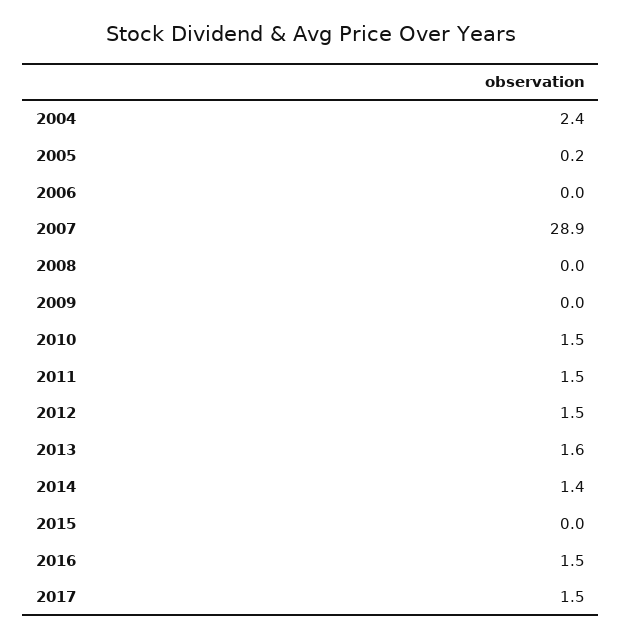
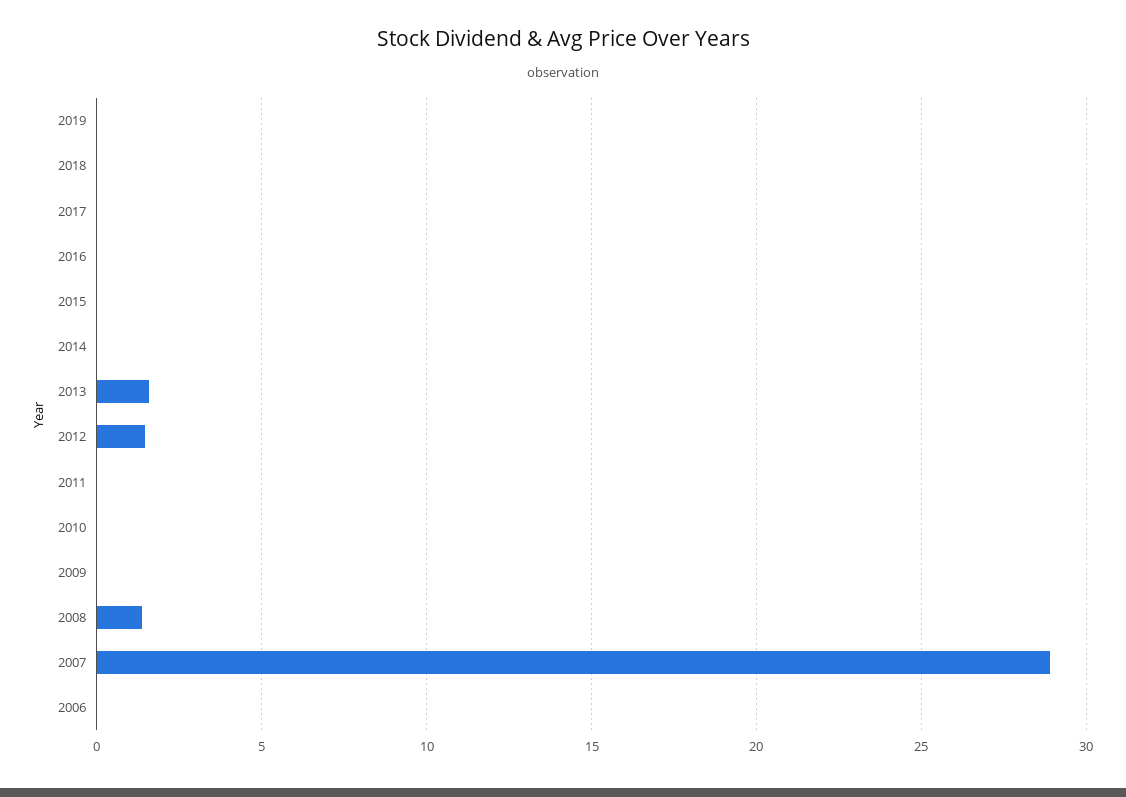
2004: 2.4 -> none
2005: 0.2 -> none
2008: 0 -> 1.5
2010: 1.5 -> 0
2011: 1.5 -> 0
2014: 1.4 -> 0
2016: 1.5 -> 0
2017: 1.5 -> 0
2019: none -> 0
2018: none -> 0

